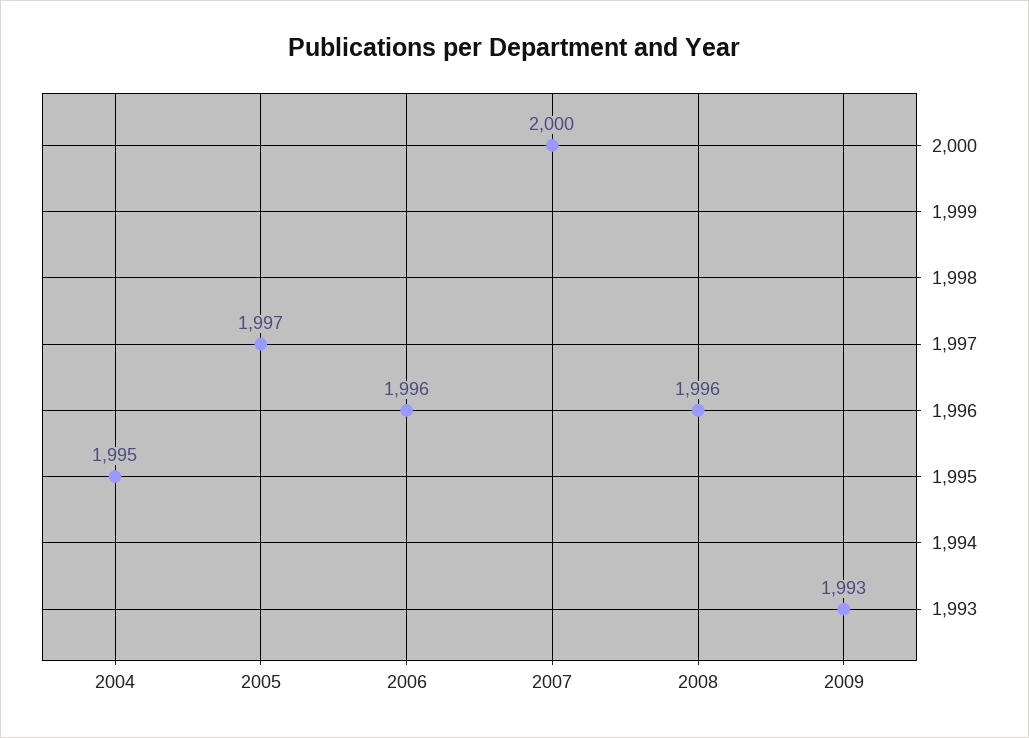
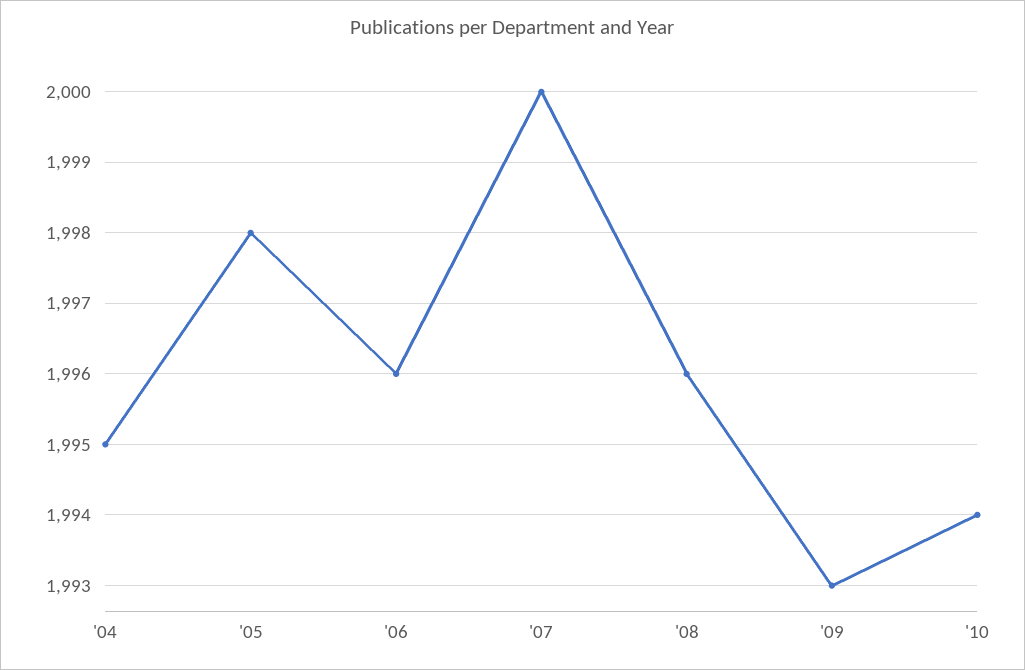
2005: 1997 -> 1998
'10: none -> 1994

